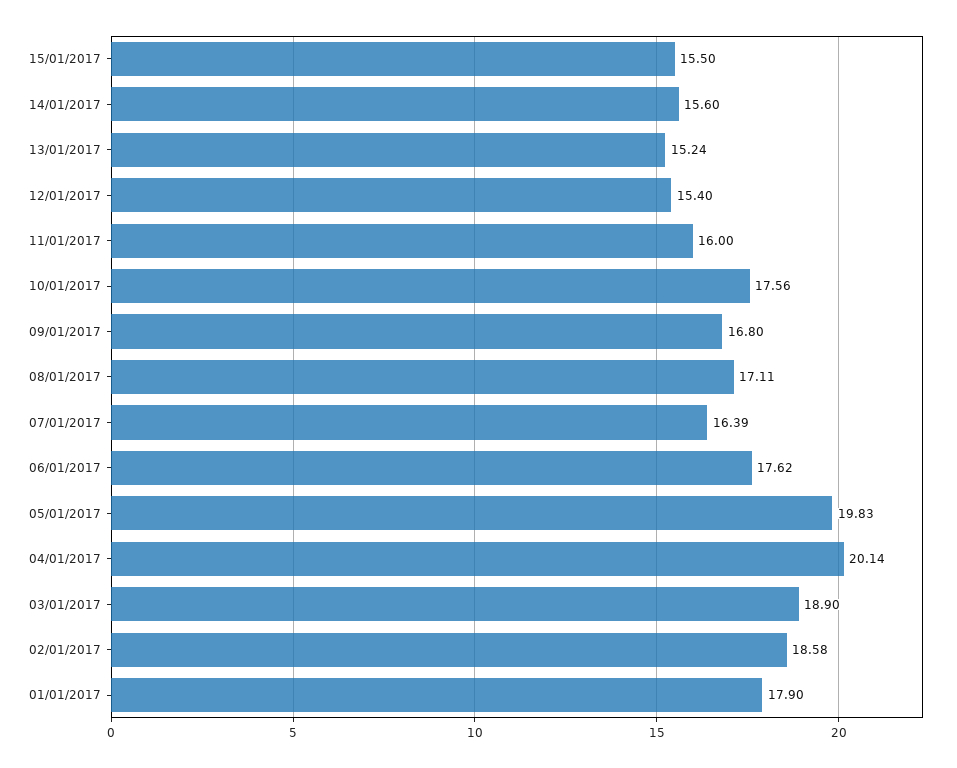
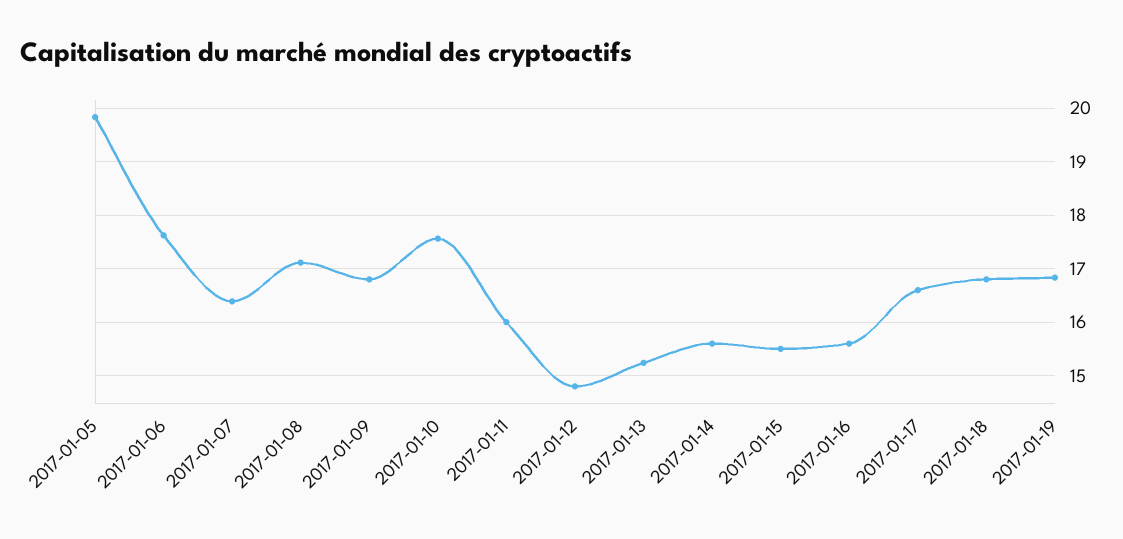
12/01/2017: 15.4 -> 14.8
04/01/2017: 20.14 -> none
03/01/2017: 18.9 -> none
02/01/2017: 18.58 -> none
01/01/2017: 17.9 -> none
2017-01-16: none -> 15.6
2017-01-17: none -> 16.6
2017-01-18: none -> 16.8
2017-01-19: none -> 16.8

